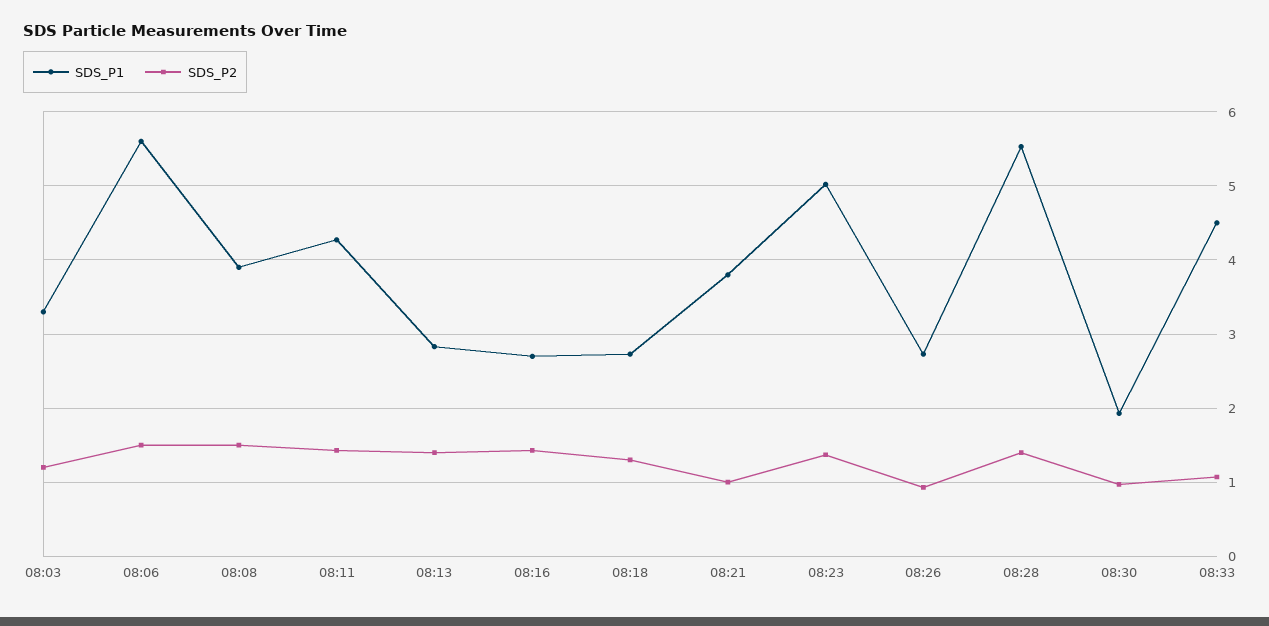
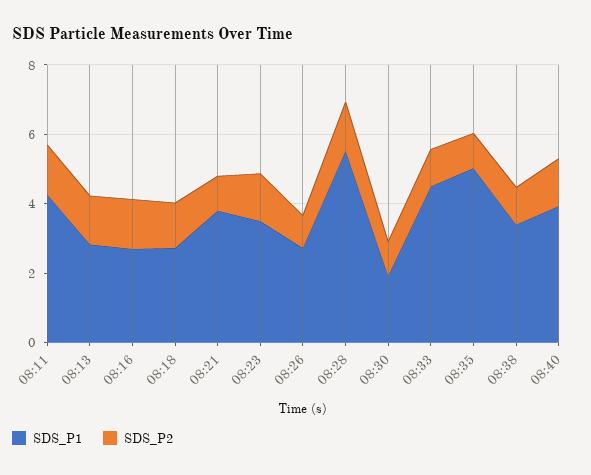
SDS_P1, 08:03: 3.3 -> none
SDS_P2, 08:03: 1.2 -> none
SDS_P1, 08:06: 5.6 -> none
SDS_P2, 08:06: 1.5 -> none
SDS_P1, 08:08: 3.9 -> none
SDS_P2, 08:08: 1.5 -> none
SDS_P1, 08:23: 5 -> 3.5
SDS_P1, 08:35: none -> 5
SDS_P2, 08:35: none -> 1
SDS_P1, 08:38: none -> 3.5
SDS_P2, 08:38: none -> 1
SDS_P1, 08:40: none -> 4
SDS_P2, 08:40: none -> 1.5

